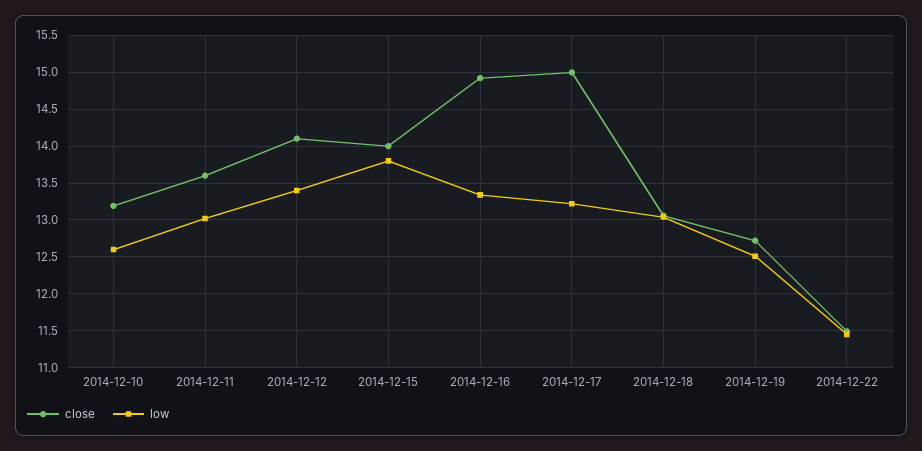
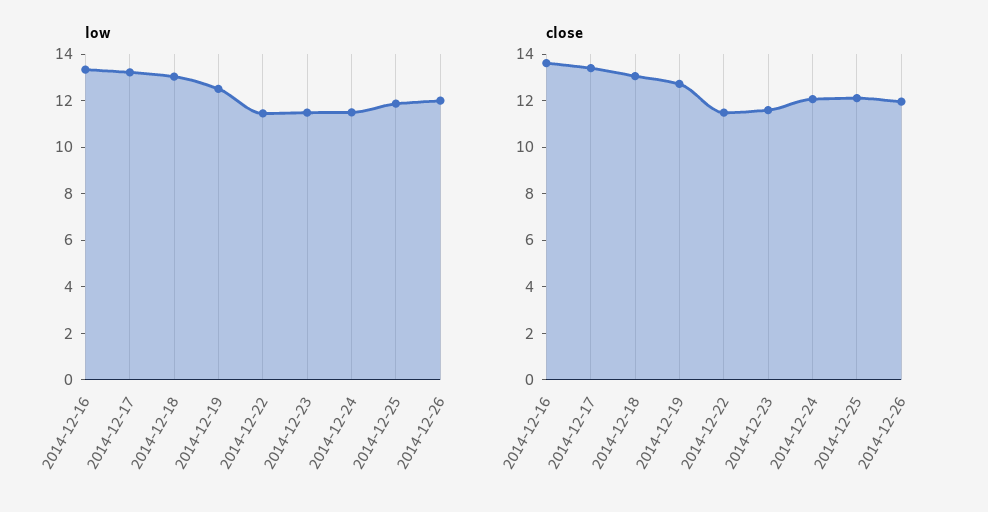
close, 2014-12-10: 13.2 -> none
low, 2014-12-10: 12.6 -> none
close, 2014-12-11: 13.6 -> none
low, 2014-12-11: 13 -> none
close, 2014-12-12: 14.1 -> none
low, 2014-12-12: 13.4 -> none
close, 2014-12-15: 14 -> none
low, 2014-12-15: 13.8 -> none
close, 2014-12-16: 14.9 -> 13.5
close, 2014-12-17: 15 -> 13.5
low, 2014-12-23: none -> 11.5
low, 2014-12-24: none -> 11.5
low, 2014-12-25: none -> 12
low, 2014-12-26: none -> 12
close, 2014-12-23: none -> 11.5
close, 2014-12-24: none -> 12
close, 2014-12-25: none -> 12
close, 2014-12-26: none -> 12

